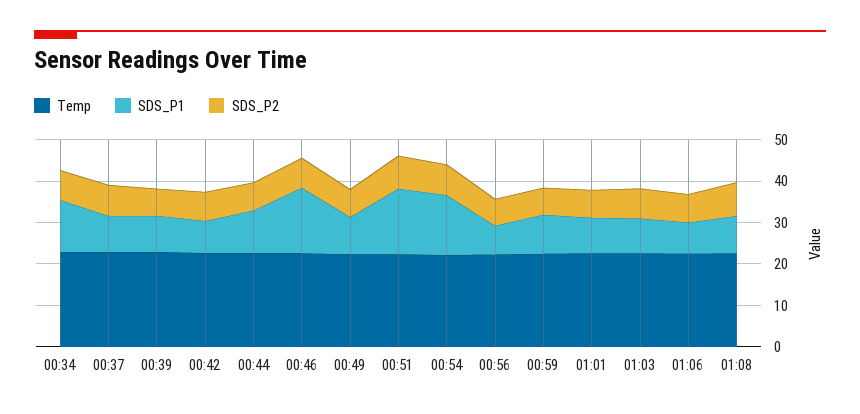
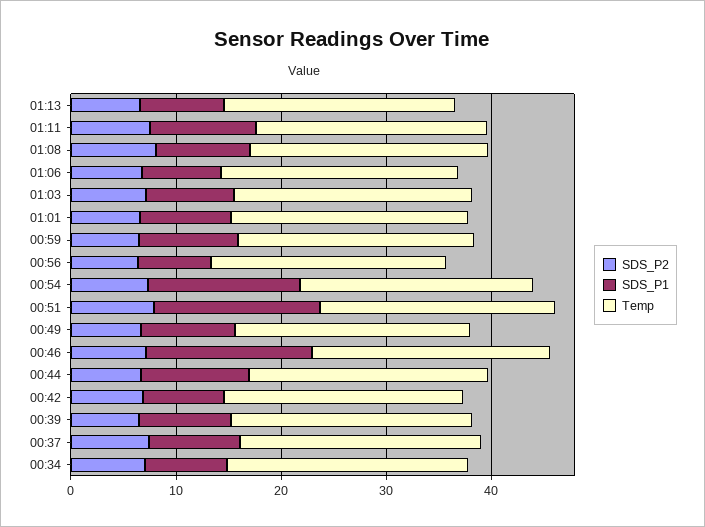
SDS_P1, 00:34: 12 -> 8
SDS_P2, 01:13: none -> 6
SDS_P1, 01:13: none -> 8
Temp, 01:13: none -> 22
SDS_P2, 01:11: none -> 8
SDS_P1, 01:11: none -> 10
Temp, 01:11: none -> 22

